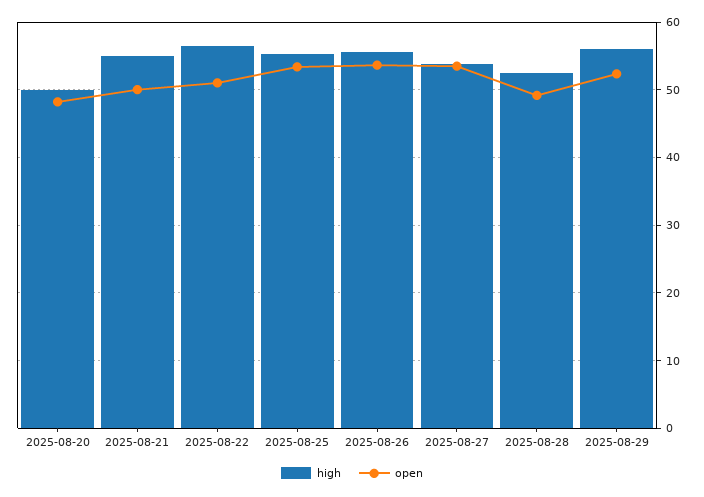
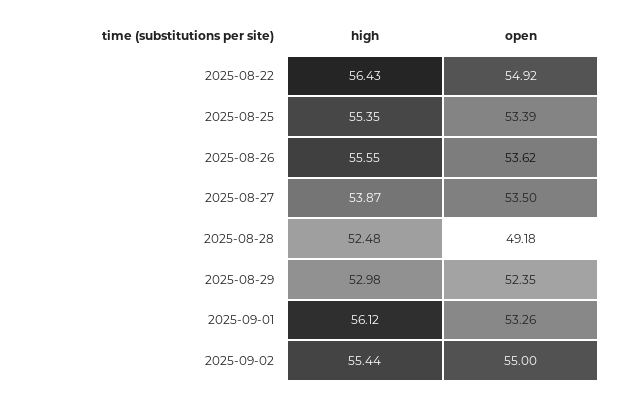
high, 2025-08-20: 50 -> none
open, 2025-08-20: 48 -> none
high, 2025-08-21: 55 -> none
open, 2025-08-21: 50 -> none
open, 2025-08-22: 51 -> 54.92
high, 2025-08-29: 56 -> 52.98
high, 2025-09-01: none -> 56.12
open, 2025-09-01: none -> 53.26
high, 2025-09-02: none -> 55.44
open, 2025-09-02: none -> 55

